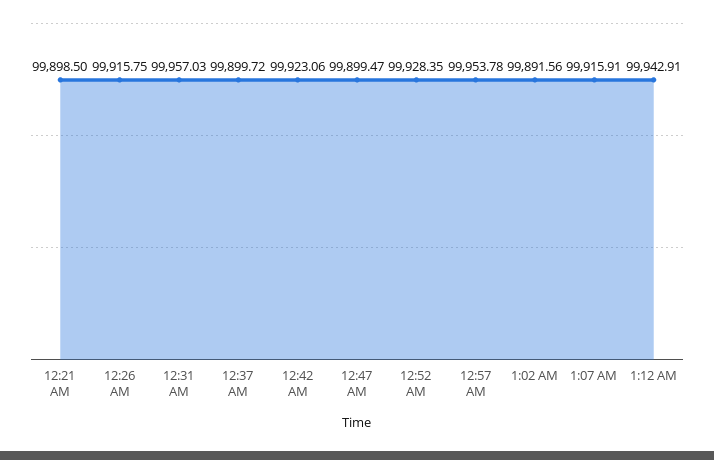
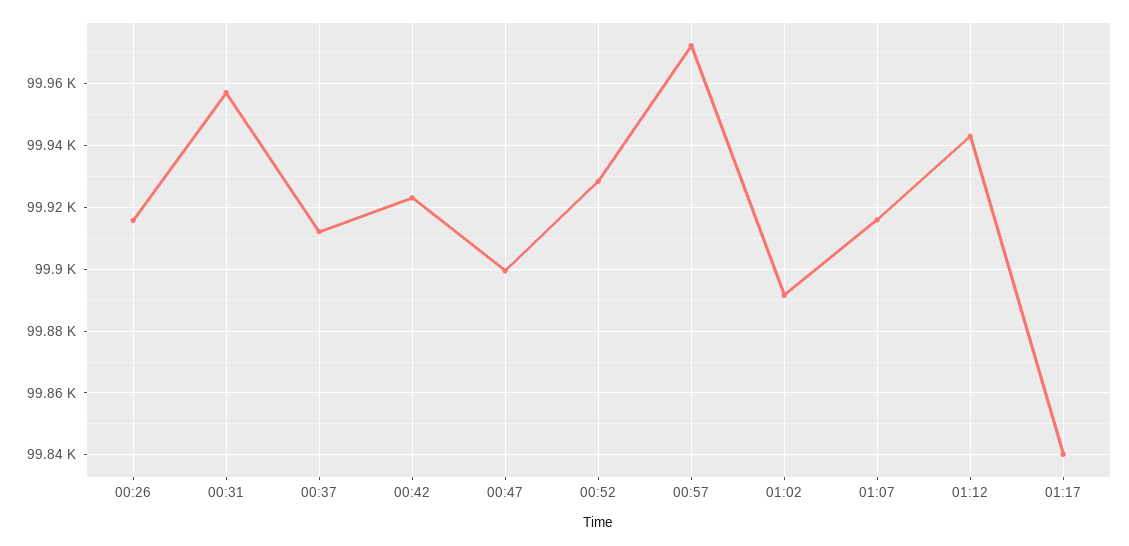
12:21 AM: 99898.5 -> none
12:37 AM: 99899.72 -> 99912
12:57 AM: 99953.78 -> 99972
01:17: none -> 99840

